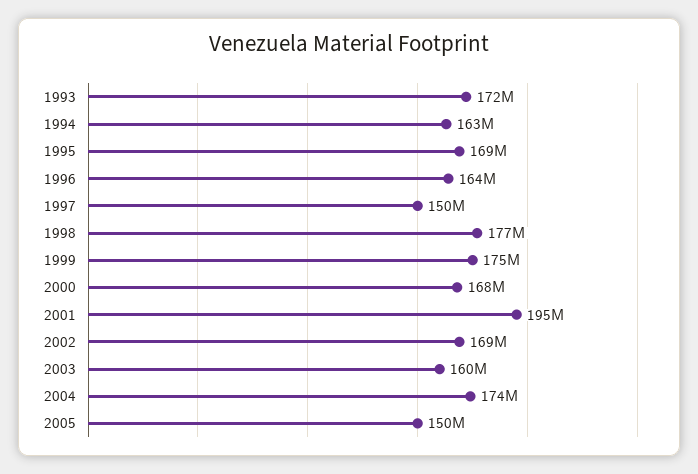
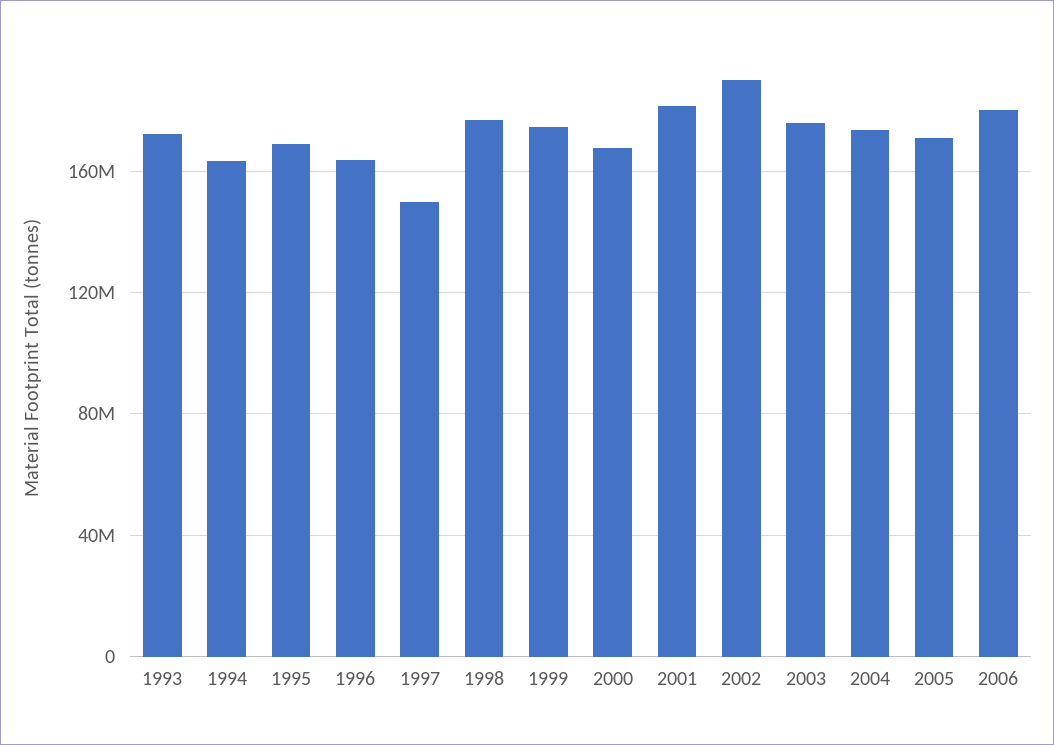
2001: 195000000 -> 180000000
2002: 169000000 -> 190000000
2003: 160000000 -> 175000000
2005: 150000000 -> 170000000
2006: none -> 180000000

